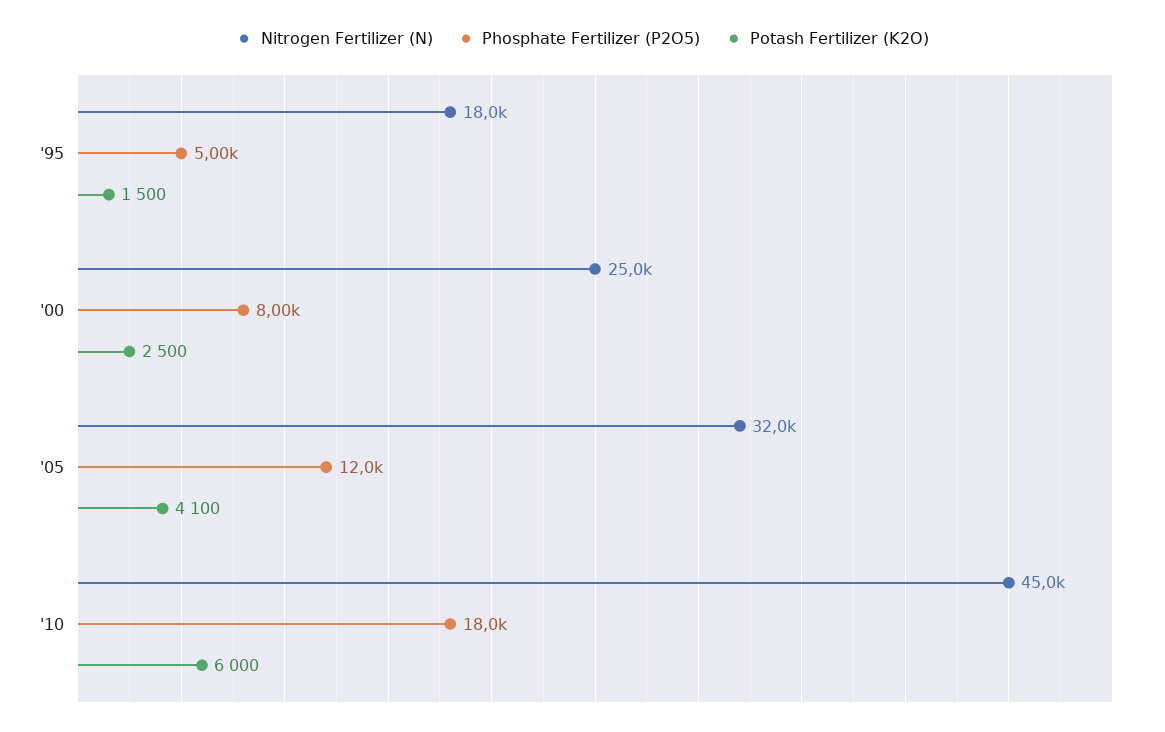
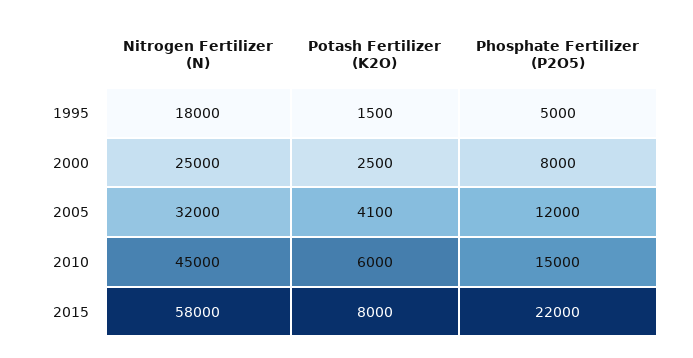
Phosphate Fertilizer (P2O5), '10: 18000 -> 15000
Nitrogen Fertilizer (N), 2015: none -> 58000
Potash Fertilizer (K2O), 2015: none -> 8000
Phosphate Fertilizer (P2O5), 2015: none -> 22000

